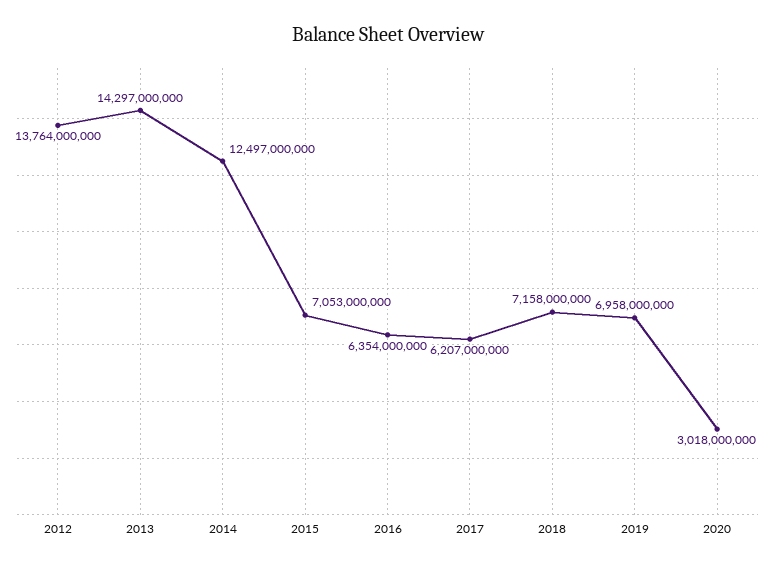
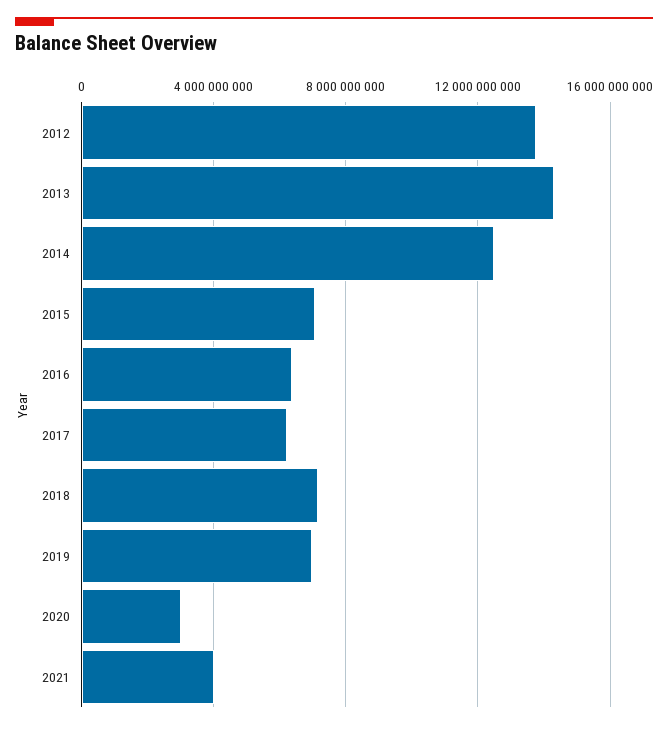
2021: none -> 4000000000

